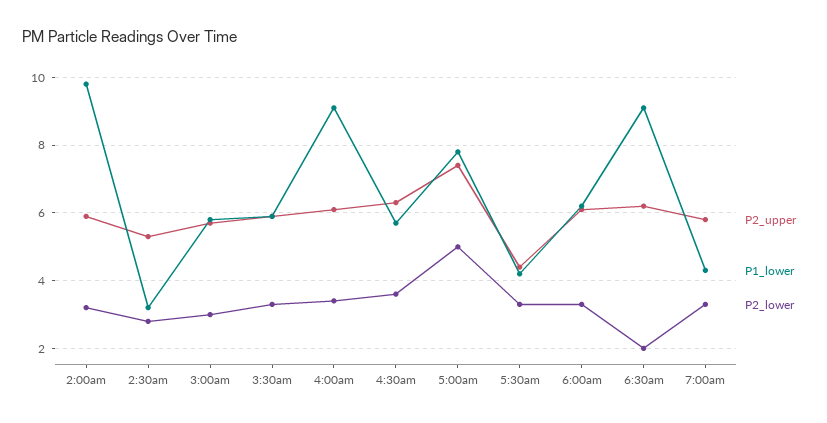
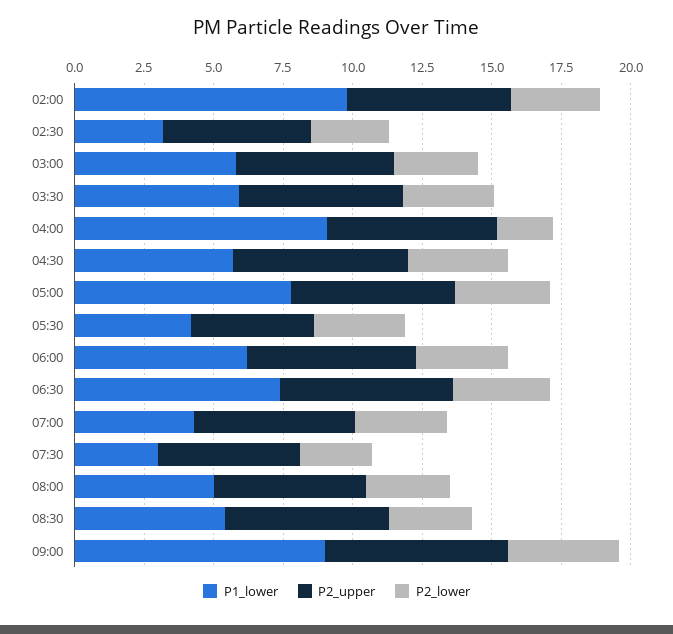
P2_lower, 4:00am: 3.5 -> 2
P2_upper, 5:00am: 7.5 -> 6
P2_lower, 5:00am: 5 -> 3.5
P1_lower, 6:30am: 9 -> 7.5
P2_lower, 6:30am: 2 -> 3.5
P1_lower, 07:30: none -> 3
P2_upper, 07:30: none -> 5
P2_lower, 07:30: none -> 2.5
P1_lower, 08:00: none -> 5
P2_upper, 08:00: none -> 5.5
P2_lower, 08:00: none -> 3
P1_lower, 08:30: none -> 5.5
P2_upper, 08:30: none -> 6
P2_lower, 08:30: none -> 3
P1_lower, 09:00: none -> 9
P2_upper, 09:00: none -> 6.5
P2_lower, 09:00: none -> 4

